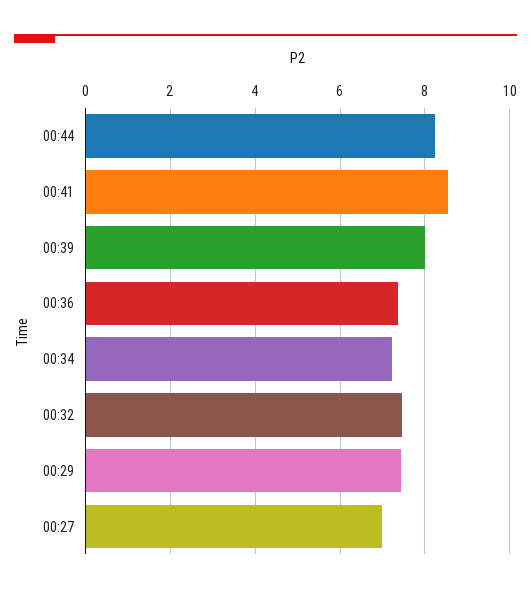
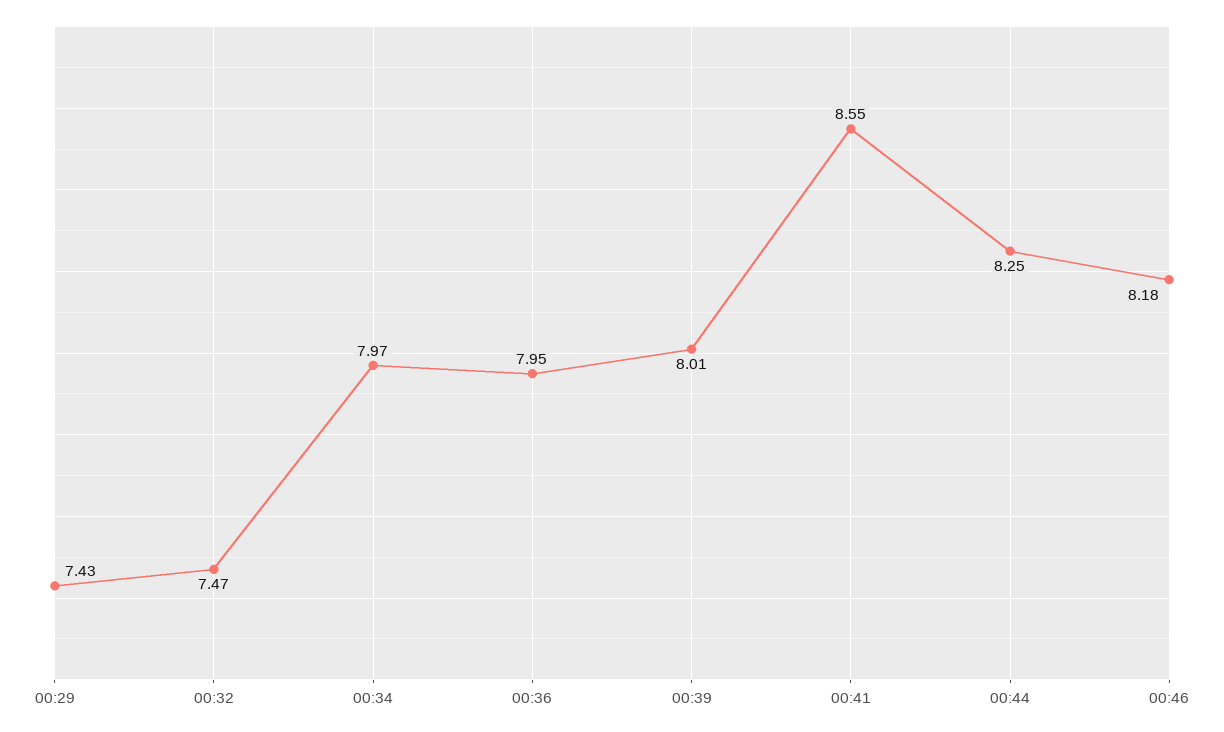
00:36: 7.4 -> 7.95
00:34: 7.2 -> 7.97
00:27: 7 -> none
00:46: none -> 8.18

